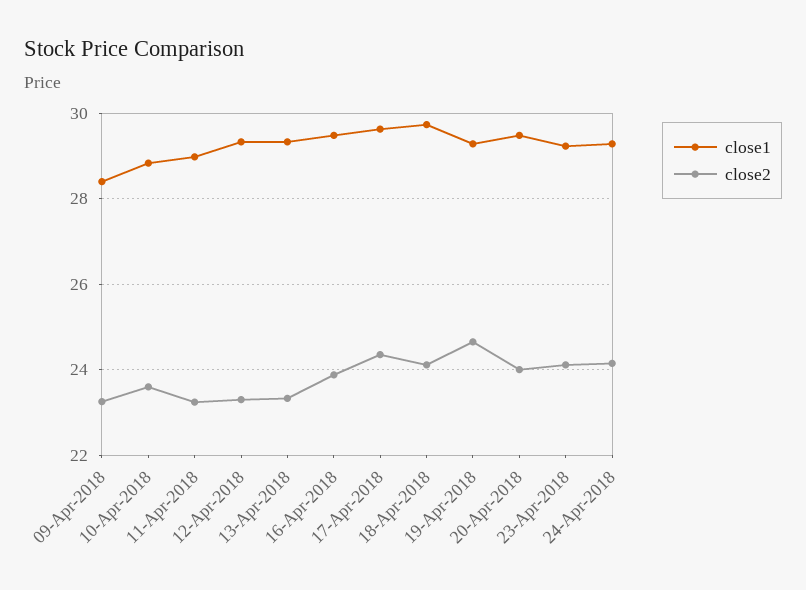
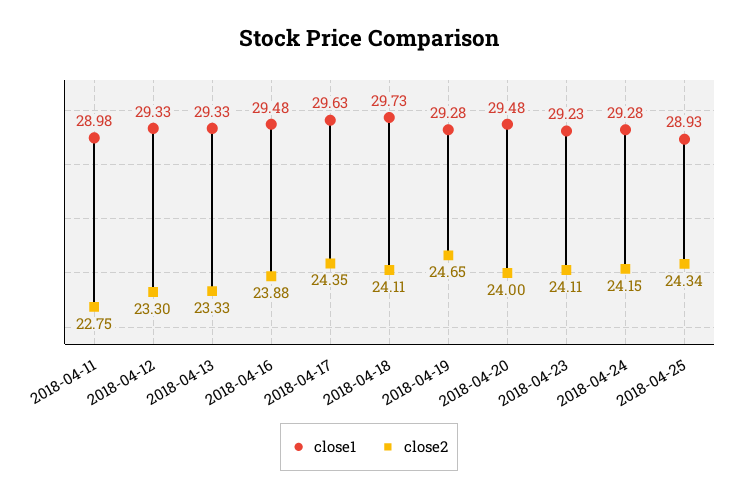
close1, 09-Apr-2018: 28.4 -> none
close2, 09-Apr-2018: 23.2 -> none
close1, 10-Apr-2018: 28.8 -> none
close2, 10-Apr-2018: 23.6 -> none
close2, 11-Apr-2018: 23.2 -> 22.75
close1, 2018-04-25: none -> 28.93
close2, 2018-04-25: none -> 24.34

